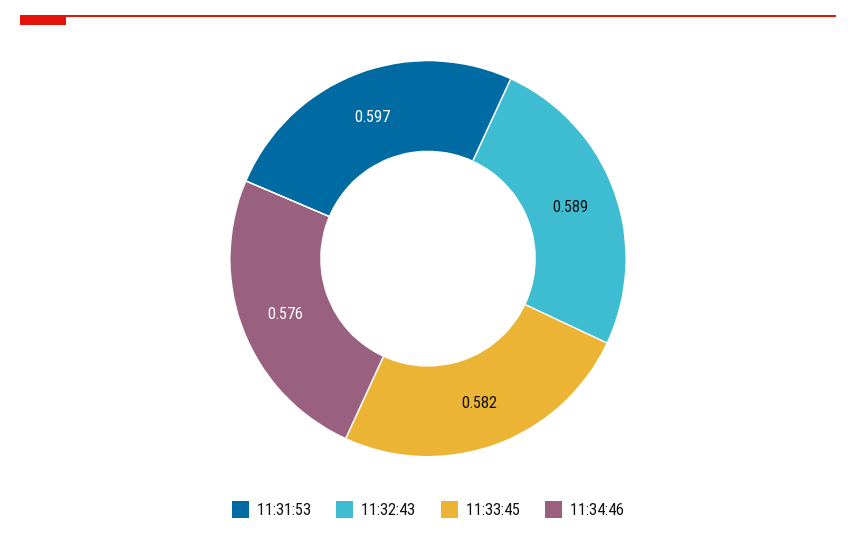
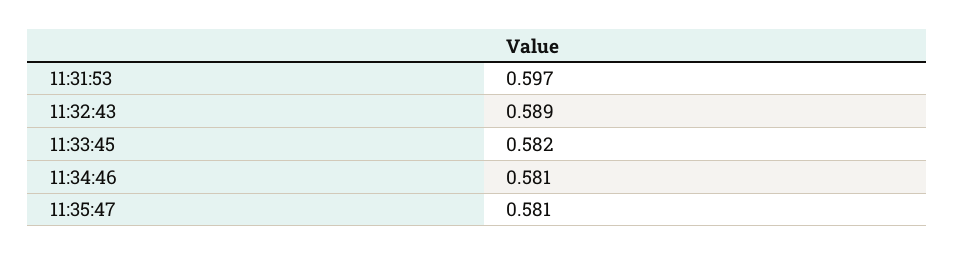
11:34:46: 0.576 -> 0.581
11:35:47: none -> 0.581

